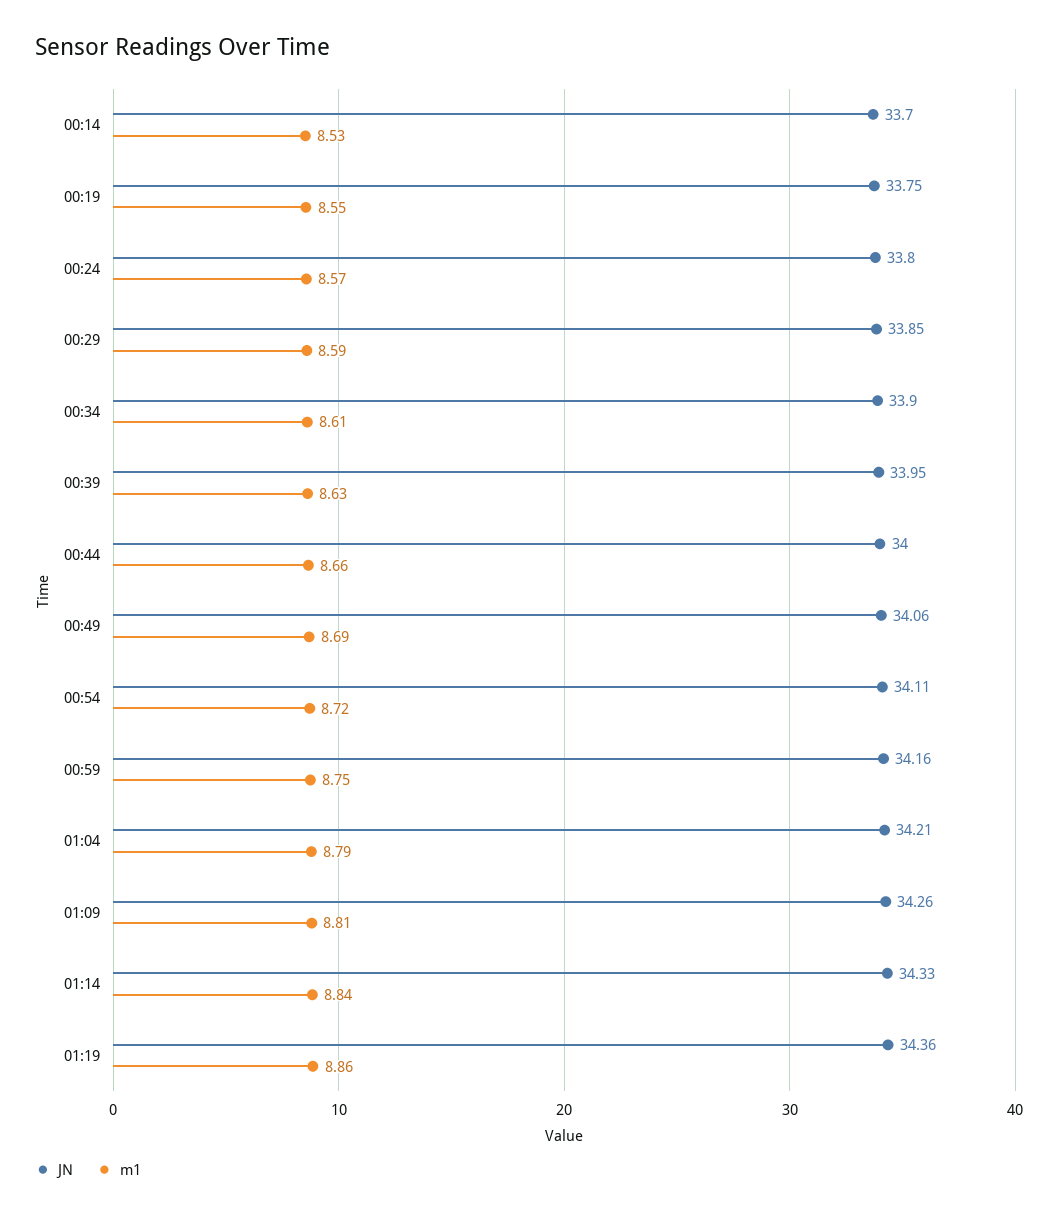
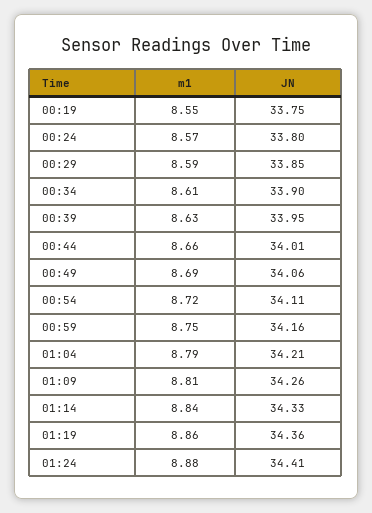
JN, 00:14: 33.7 -> none
m1, 00:14: 8.53 -> none
JN, 00:44: 34 -> 34.01
m1, 01:24: none -> 8.88
JN, 01:24: none -> 34.41

